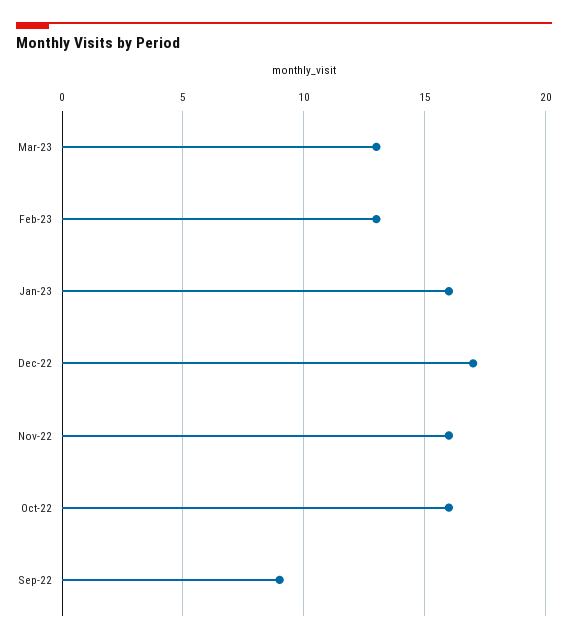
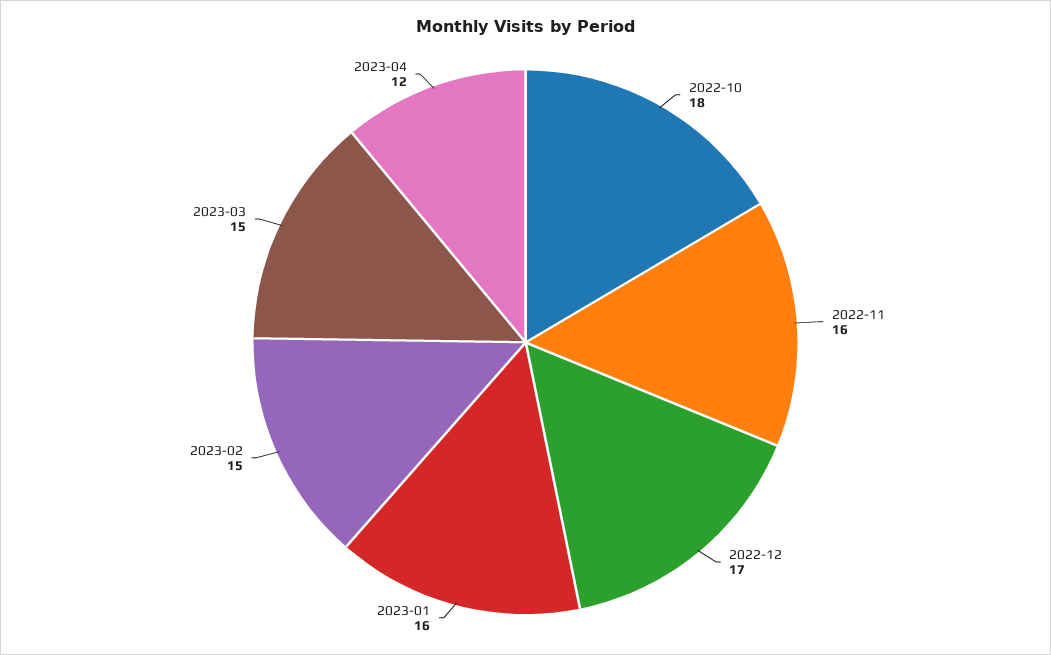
Mar-23: 13 -> 15
Feb-23: 13 -> 15
Oct-22: 16 -> 18
Sep-22: 9 -> none
2023-04: none -> 12

